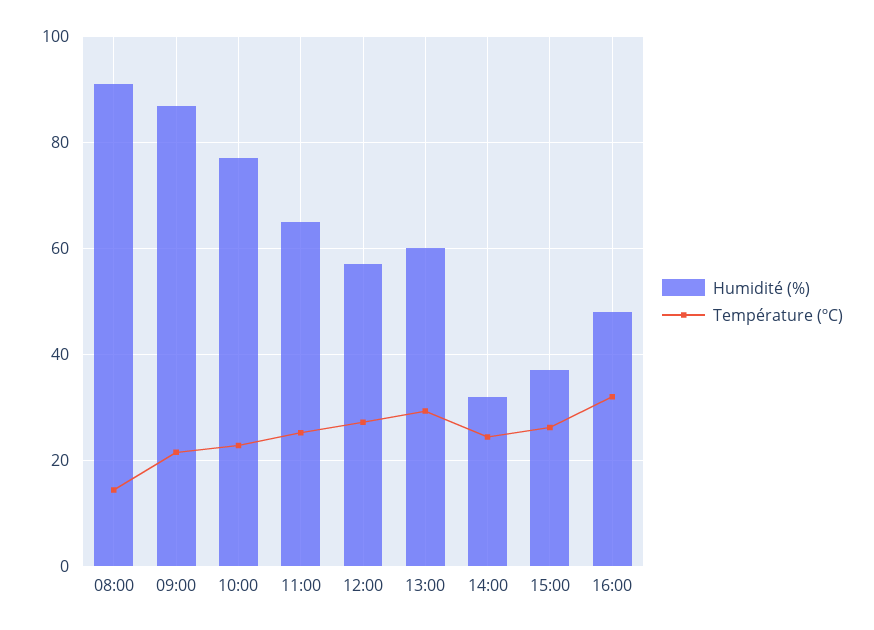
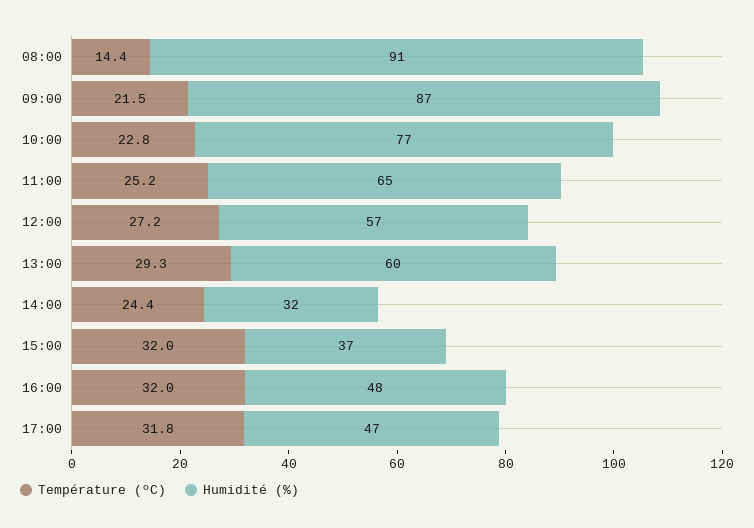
Température (ºC), 15:00: 26 -> 32
Température (ºC), 17:00: none -> 31.8
Humidité (%), 17:00: none -> 47

